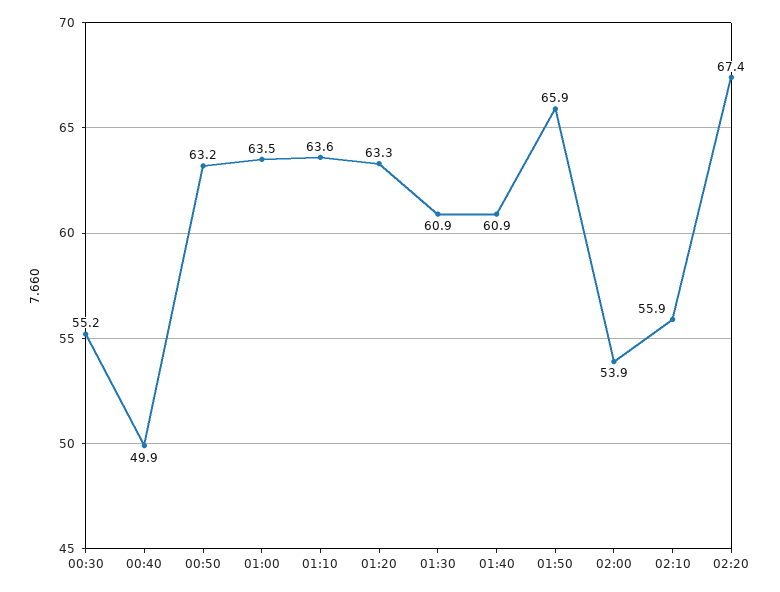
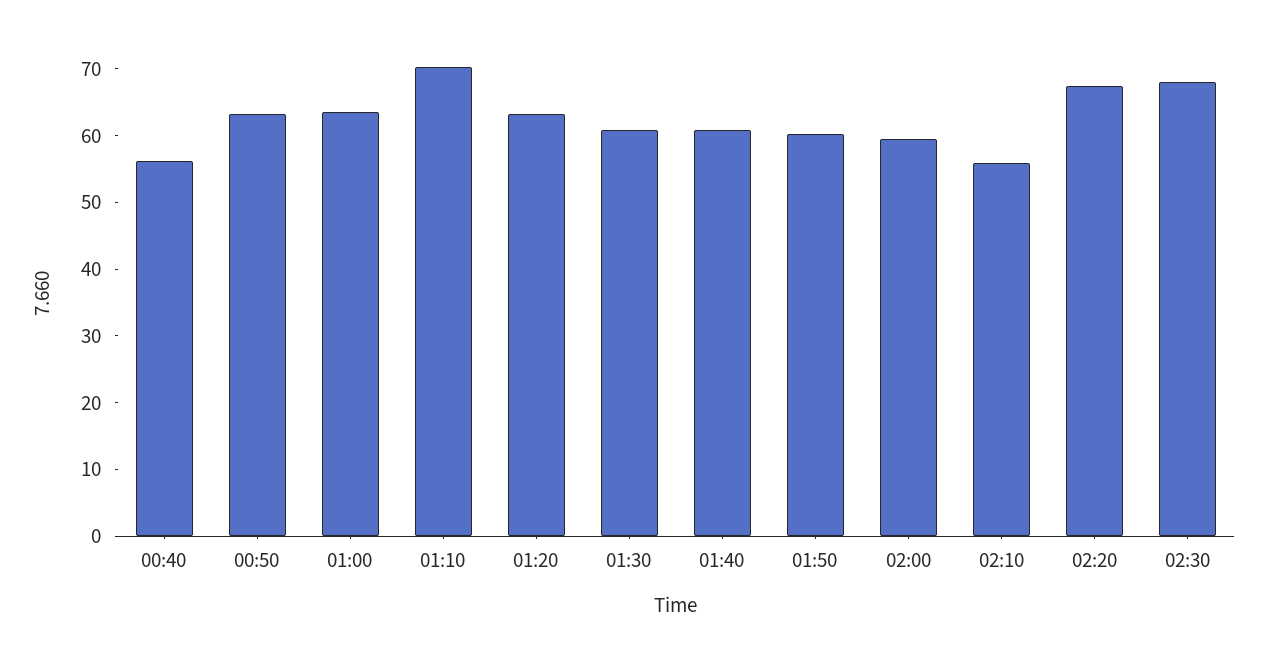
00:30: 55.2 -> none
00:40: 49.9 -> 56
01:10: 63.6 -> 70
01:50: 65.9 -> 60
02:00: 53.9 -> 60
02:30: none -> 68

